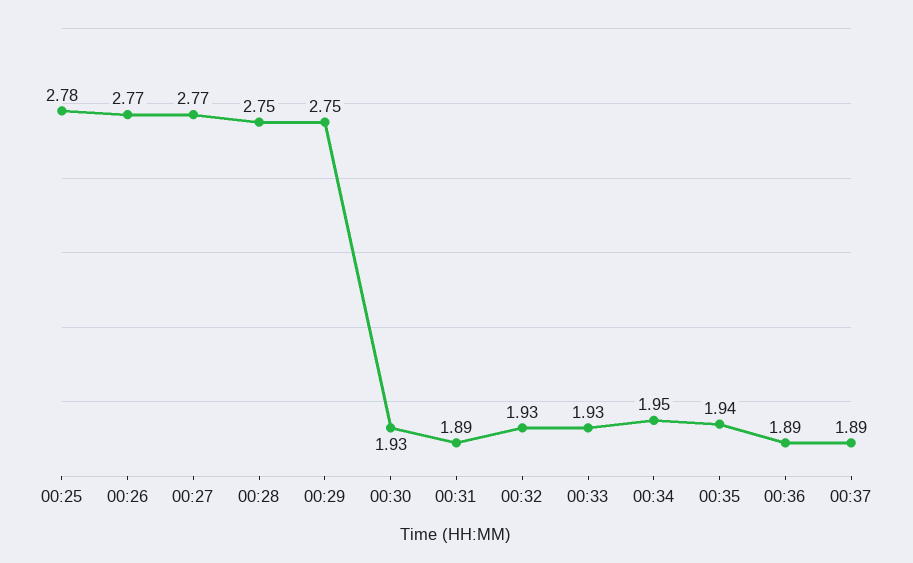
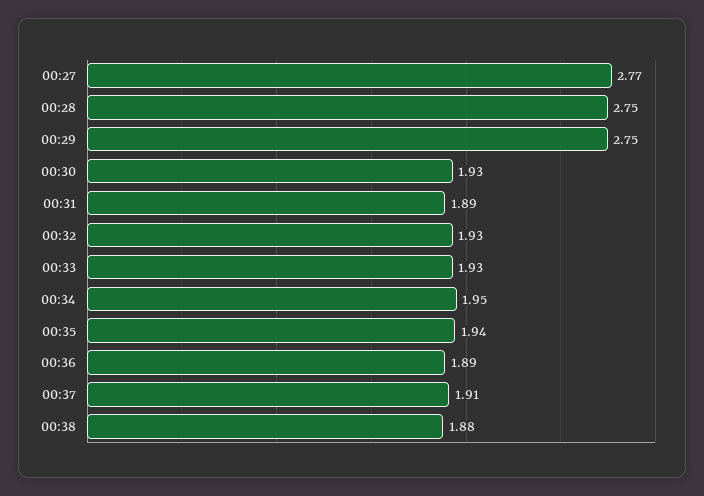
00:25: 2.78 -> none
00:26: 2.77 -> none
00:37: 1.89 -> 1.91
00:38: none -> 1.88

